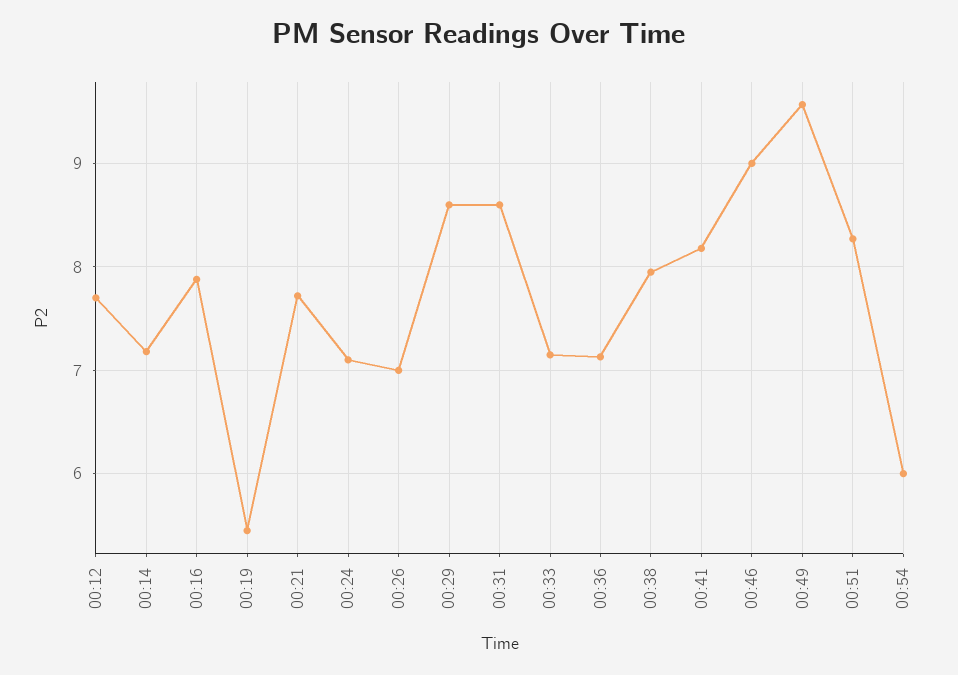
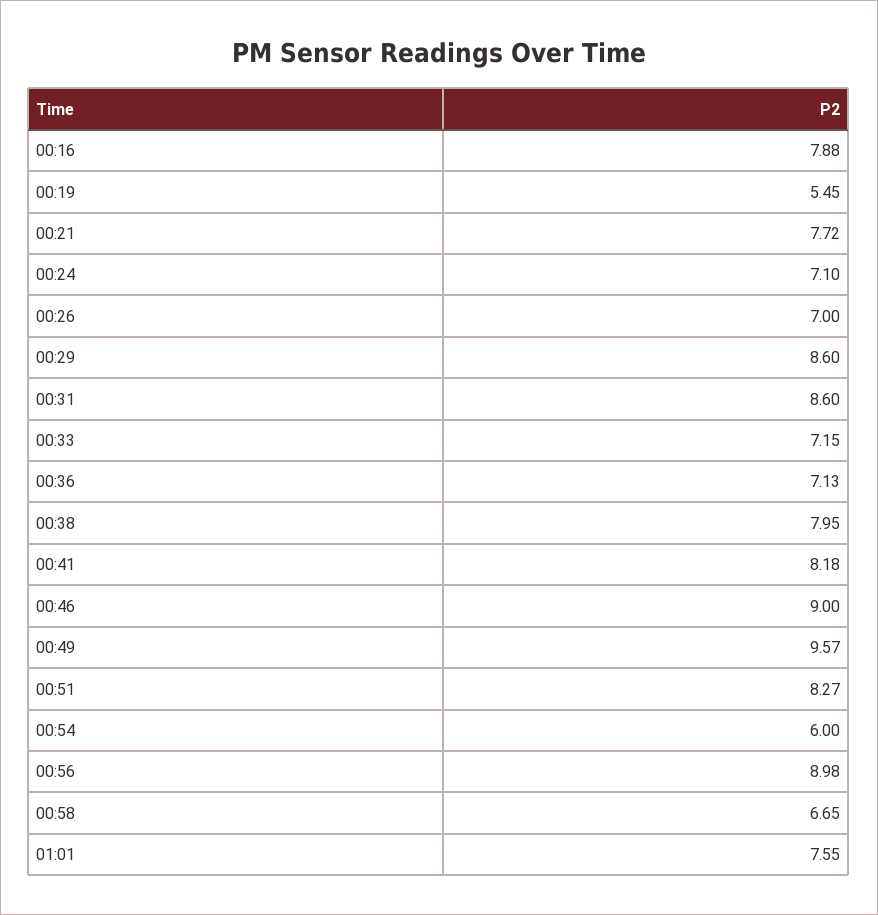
00:12: 7.7 -> none
00:14: 7.2 -> none
00:56: none -> 8.98
00:58: none -> 6.65
01:01: none -> 7.55

